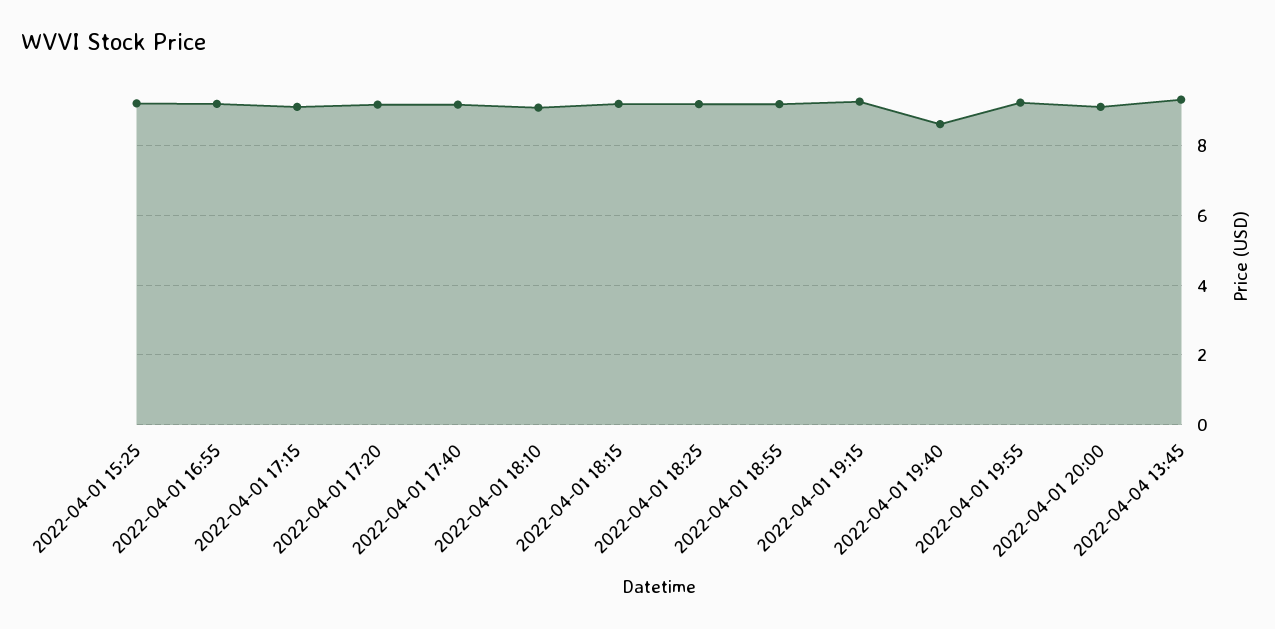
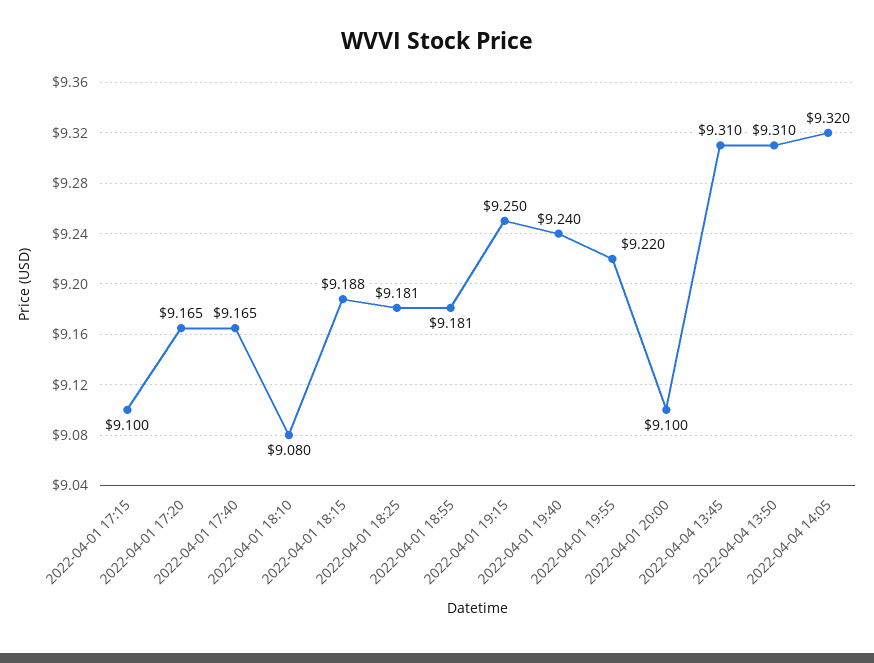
2022-04-01 15:25: 9.2 -> none
2022-04-01 16:55: 9.2 -> none
2022-04-01 19:40: 8.6 -> 9.24
2022-04-04 13:50: none -> 9.31
2022-04-04 14:05: none -> 9.32

